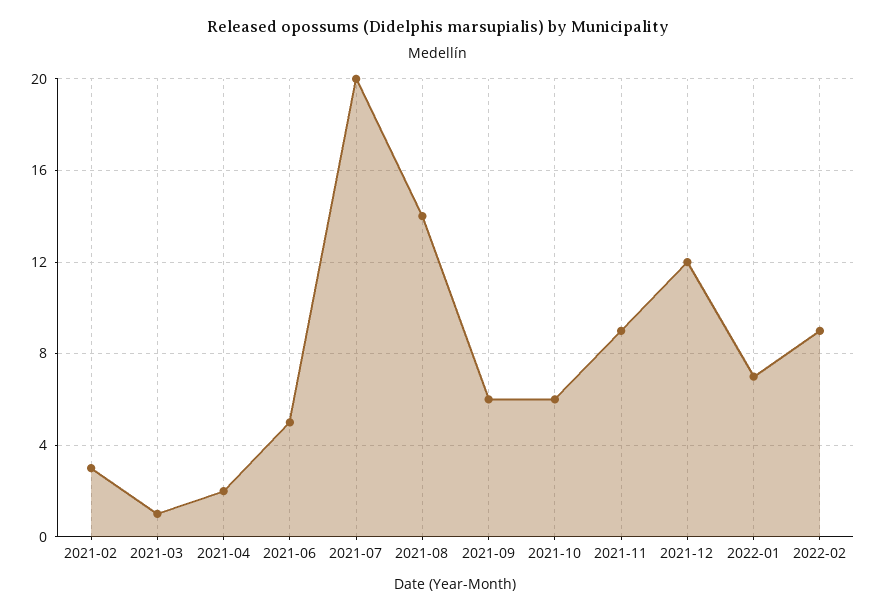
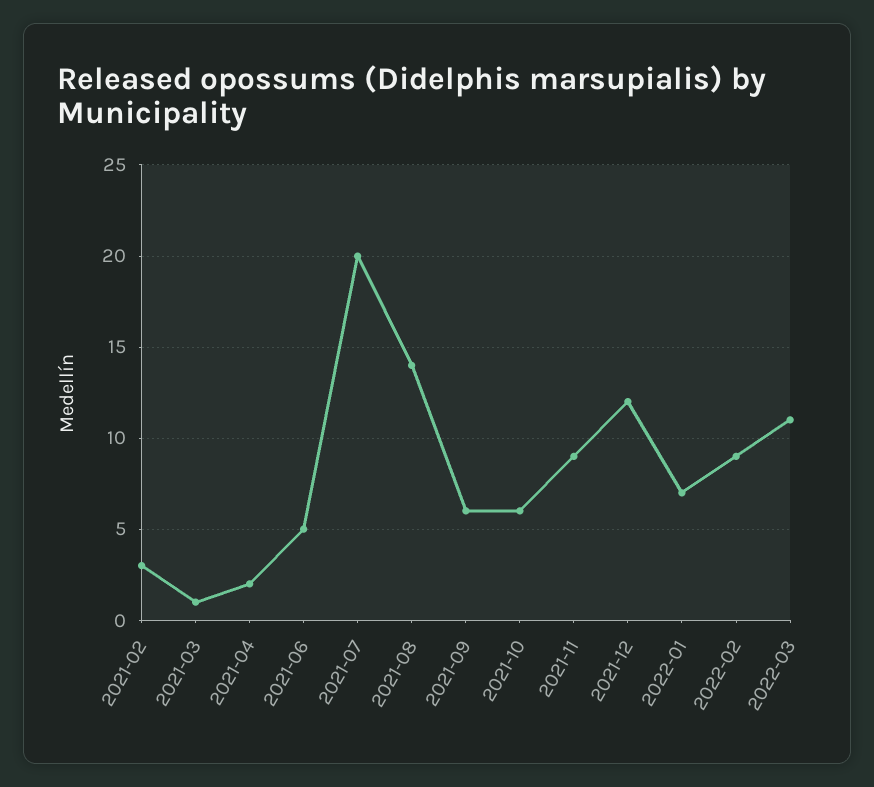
2022-03: none -> 11

